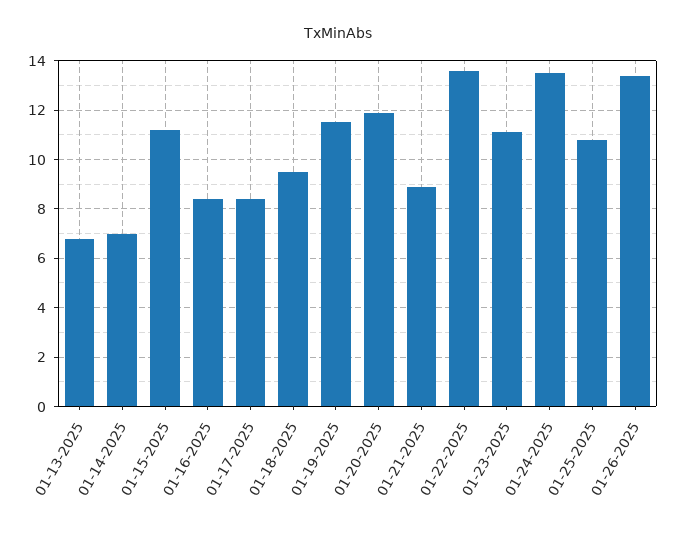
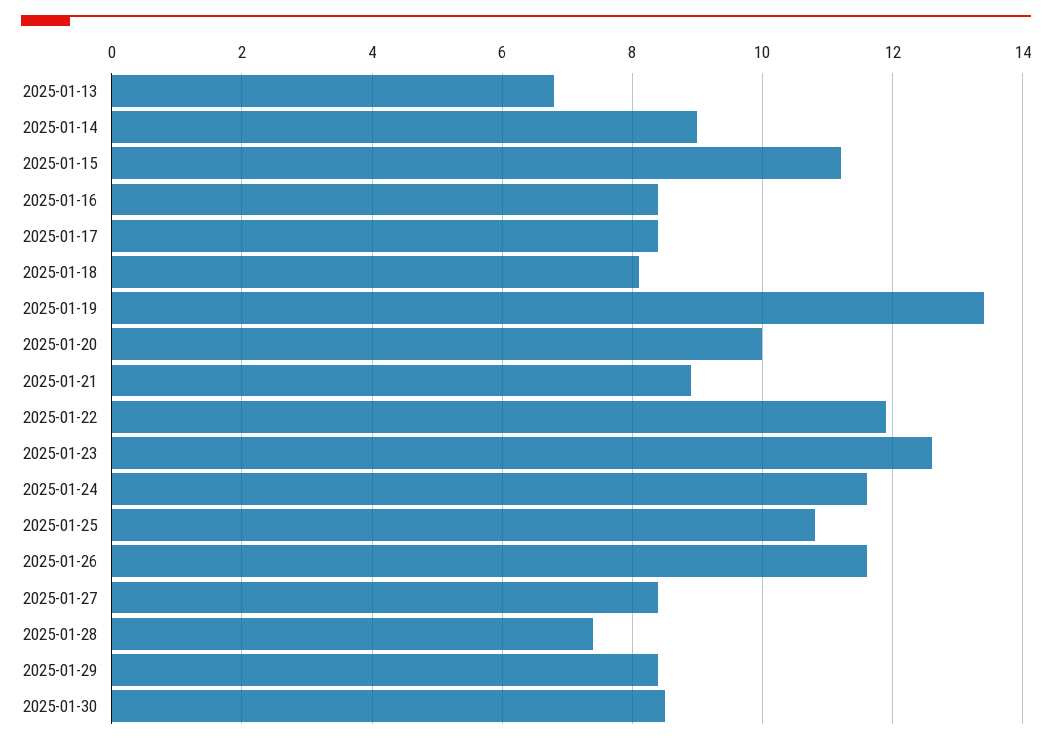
01-14-2025: 7 -> 9
01-18-2025: 9.5 -> 8
01-19-2025: 11.5 -> 13.5
01-20-2025: 12 -> 10
01-22-2025: 13.5 -> 12
01-23-2025: 11 -> 12.5
01-24-2025: 13.5 -> 11.5
01-26-2025: 13.5 -> 11.5
2025-01-27: none -> 8.5
2025-01-28: none -> 7.5
2025-01-29: none -> 8.5
2025-01-30: none -> 8.5

